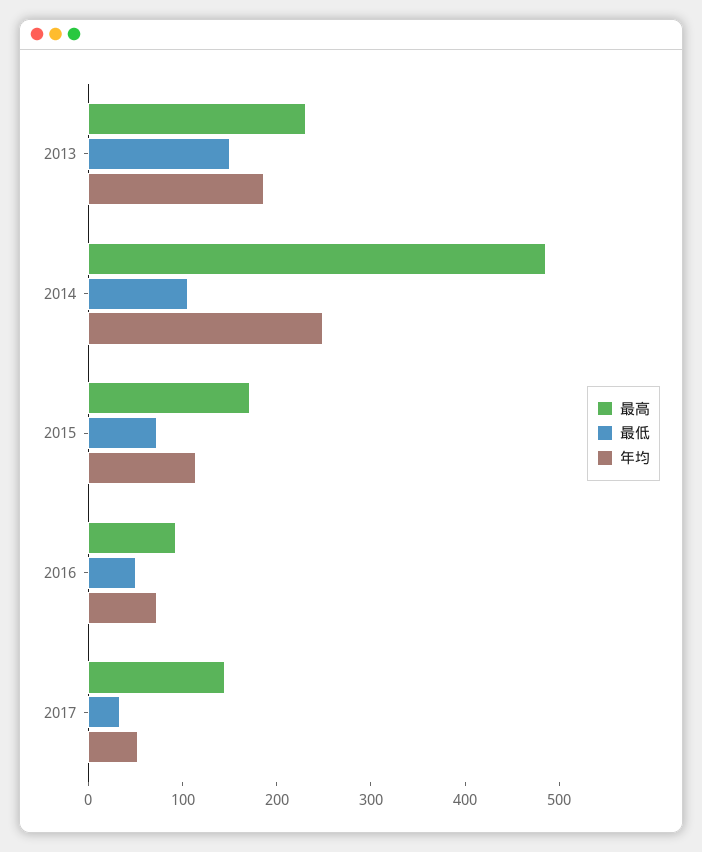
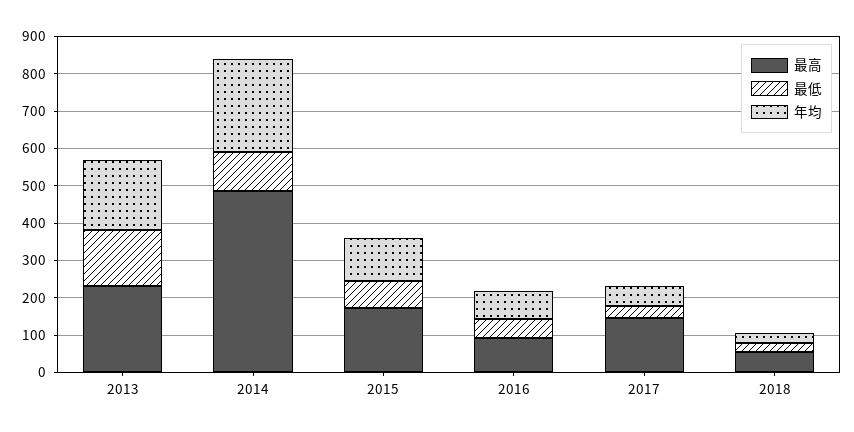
最高, 2018: none -> 50
最低, 2018: none -> 25
年均, 2018: none -> 25

